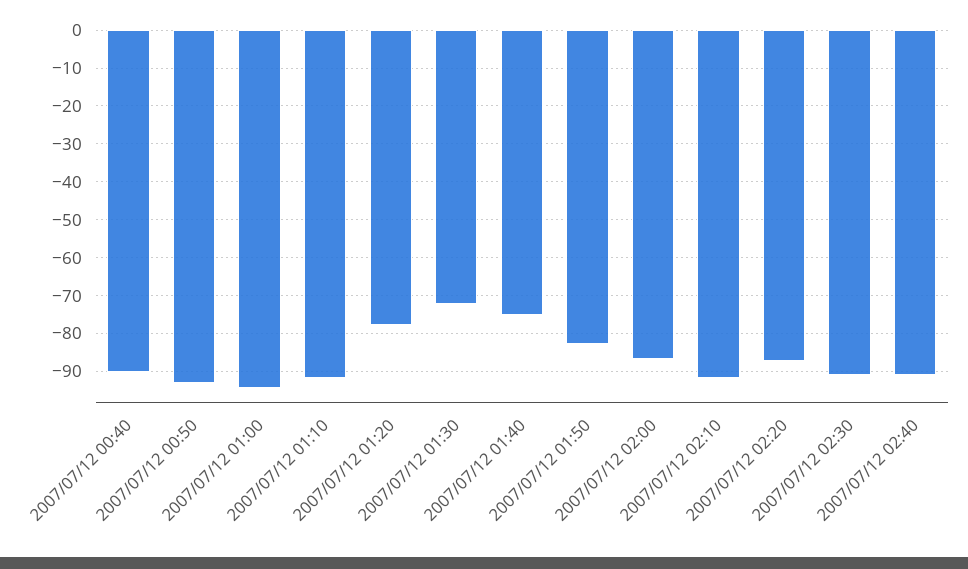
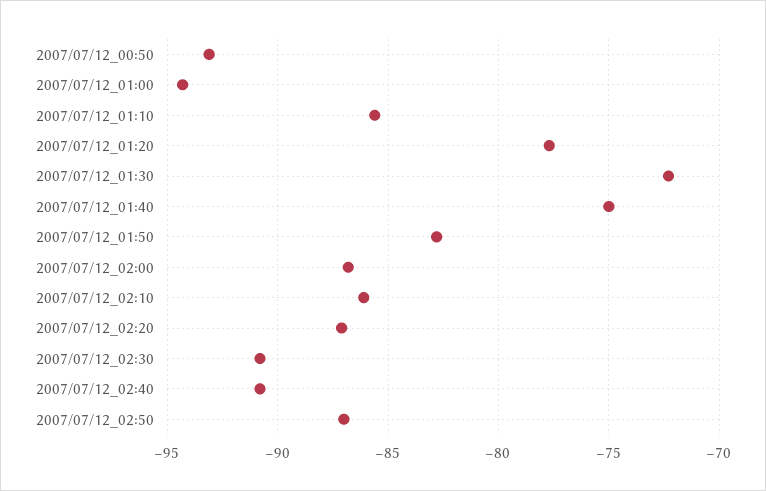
2007/07/12 00:40: -90 -> none
2007/07/12 01:10: -92 -> -85.5
2007/07/12 02:10: -92 -> -86
2007/07/12_02:50: none -> -87

